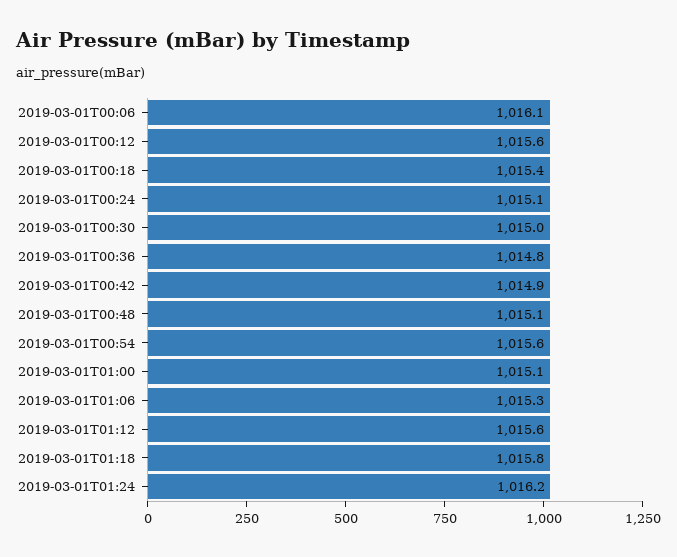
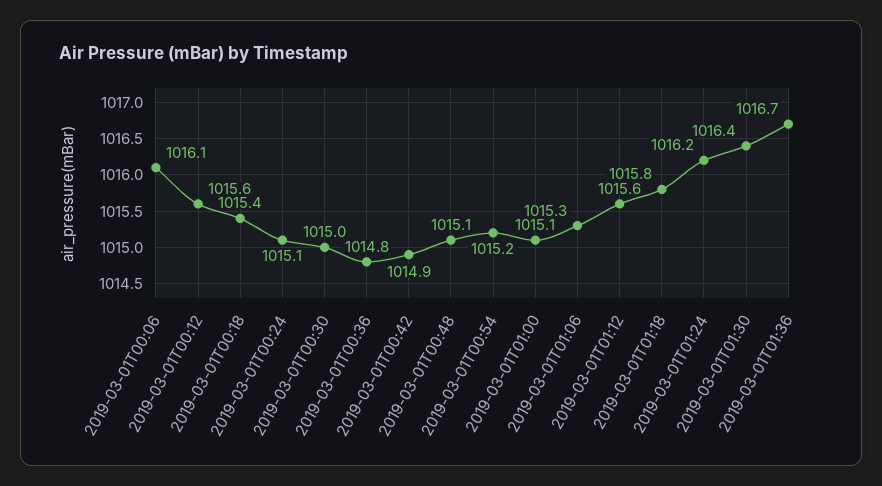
2019-03-01T00:54: 1015.6 -> 1015.2
2019-03-01T01:30: none -> 1016.4
2019-03-01T01:36: none -> 1016.7

